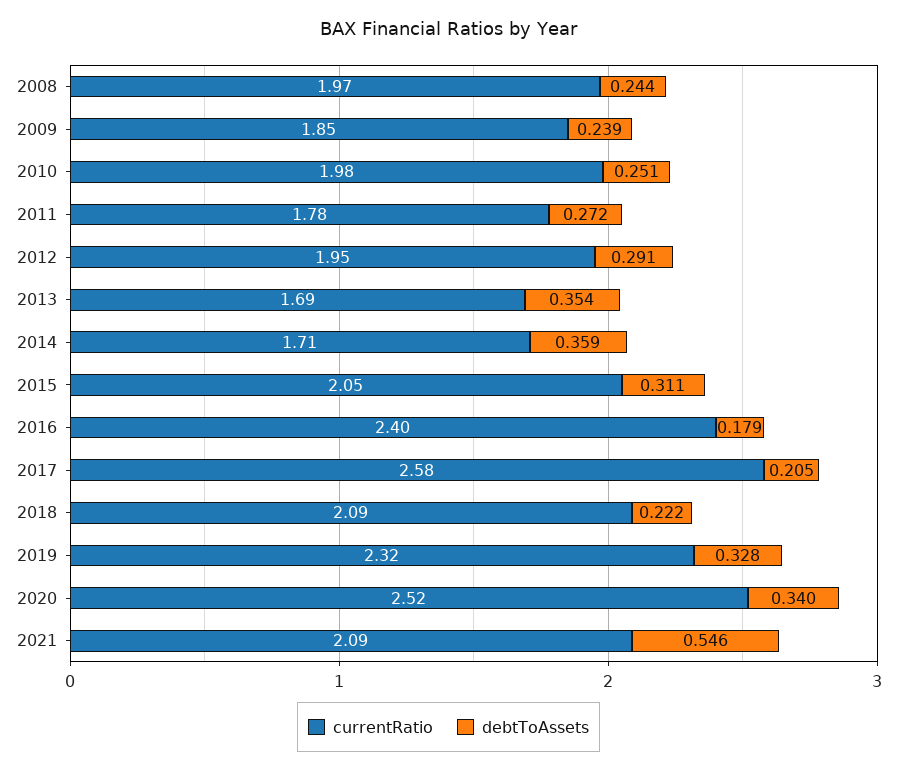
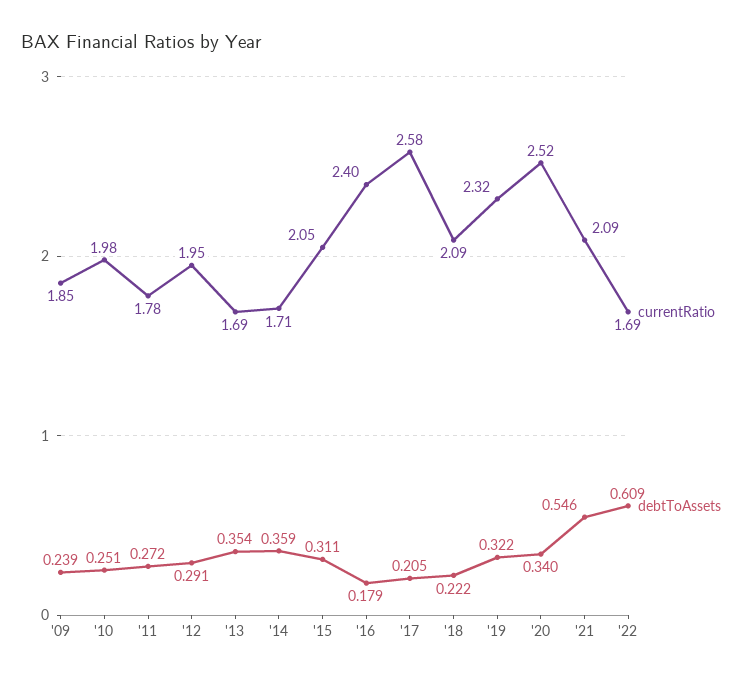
currentRatio, 2008: 1.97 -> none
debtToAssets, 2008: 0.244 -> none
debtToAssets, 2019: 0.328 -> 0.322
currentRatio, '22: none -> 1.69
debtToAssets, '22: none -> 0.609

